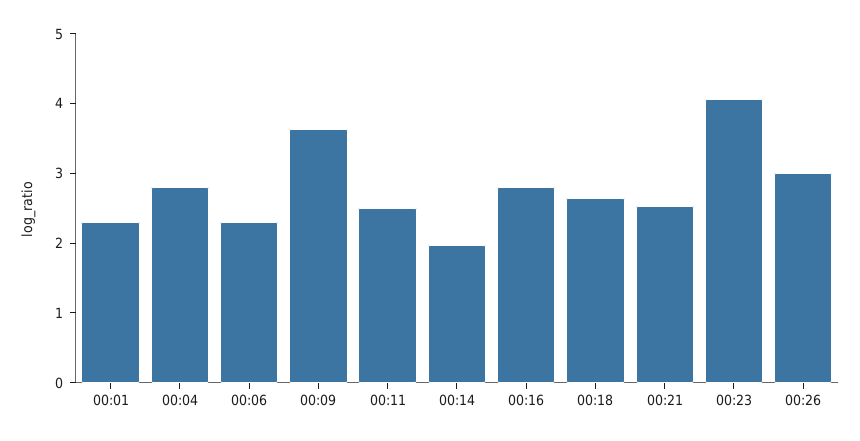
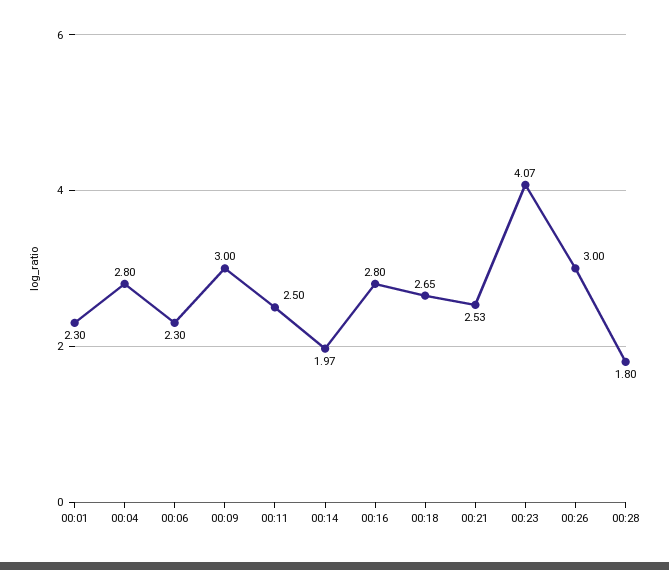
00:09: 3.6 -> 3
00:28: none -> 1.8

